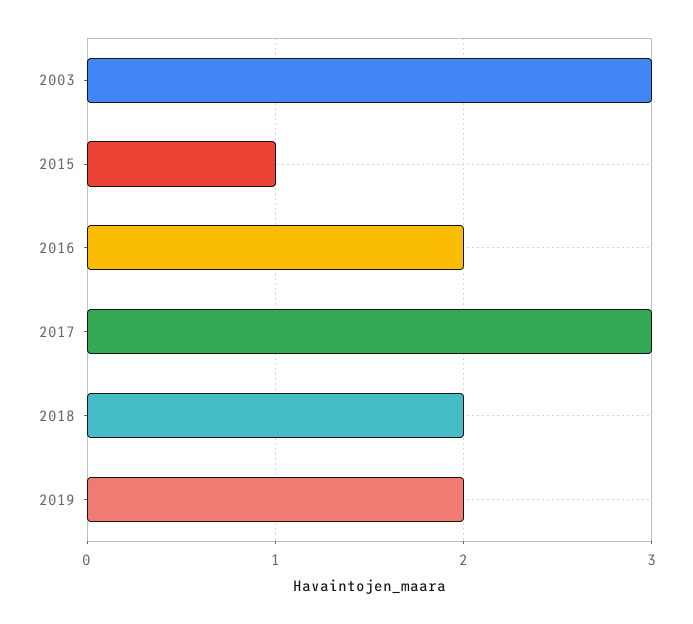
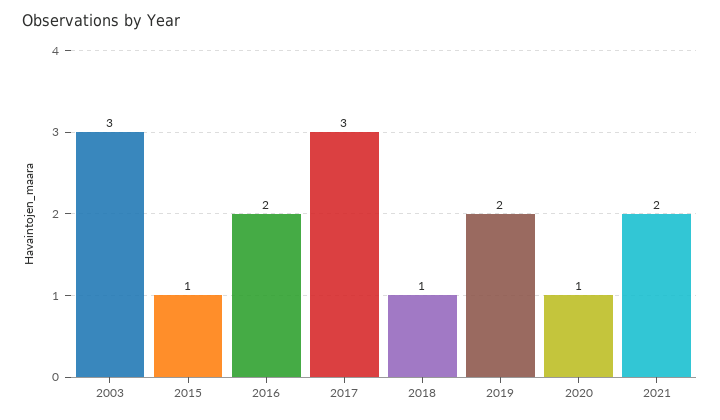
2018: 2 -> 1
2020: none -> 1
2021: none -> 2

